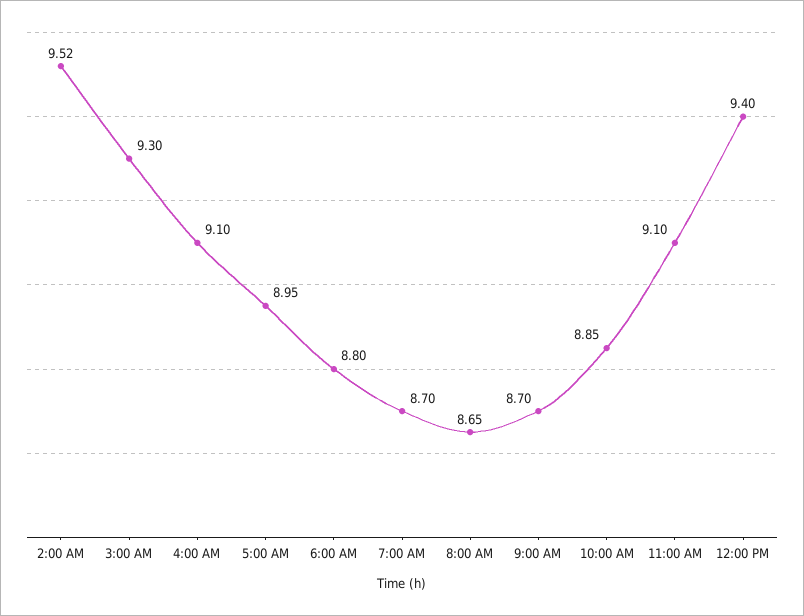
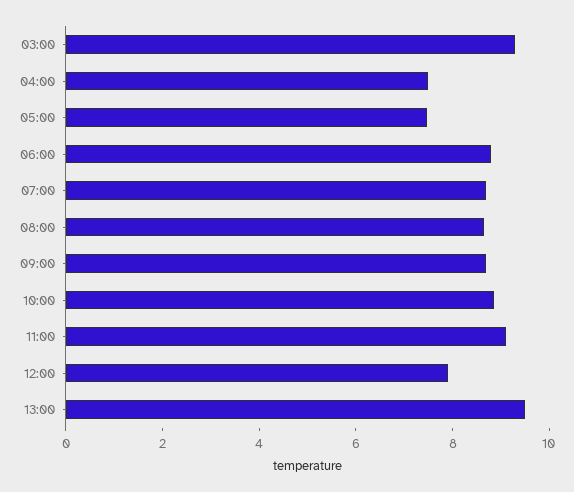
2:00 AM: 9.52 -> none
4:00 AM: 9.1 -> 7.5
5:00 AM: 8.95 -> 7.5
12:00 PM: 9.4 -> 8
13:00: none -> 9.5

